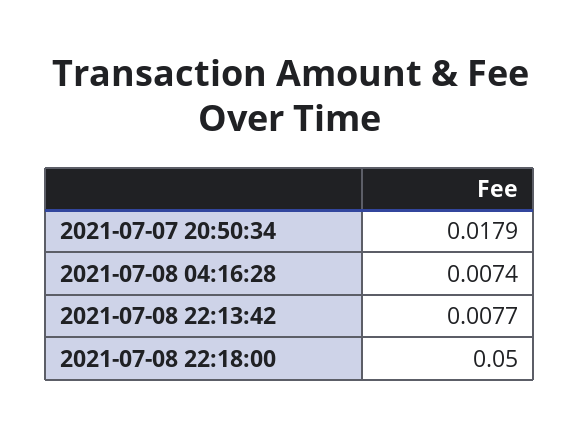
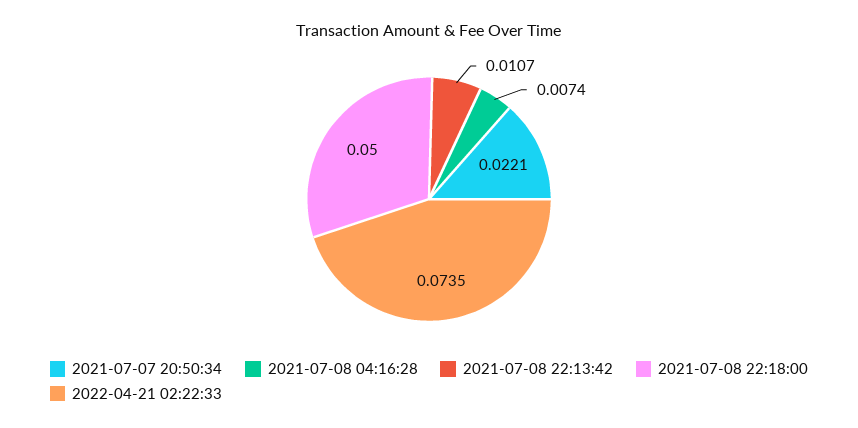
2021-07-07 20:50:34: 0.0179 -> 0.0221
2021-07-08 22:13:42: 0.0077 -> 0.0107
2022-04-21 02:22:33: none -> 0.0735

